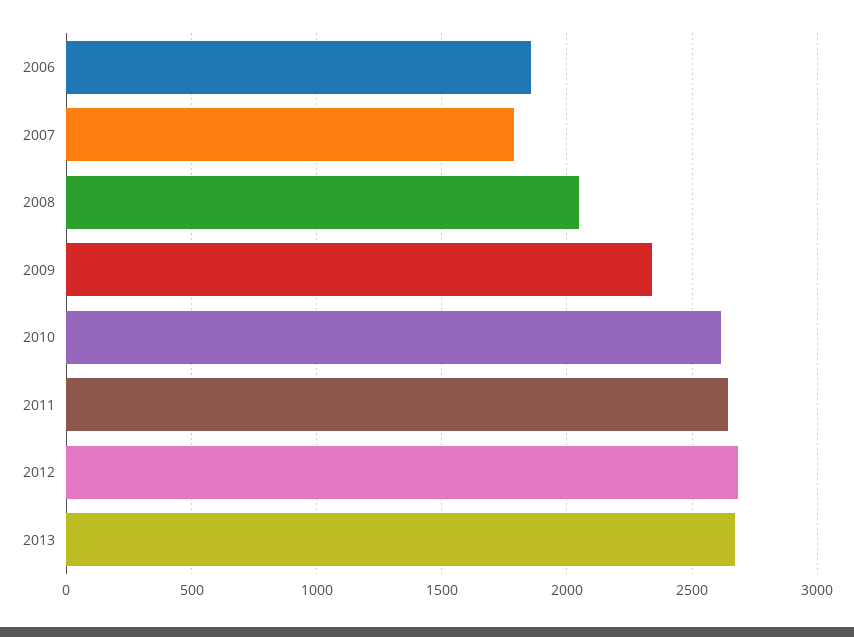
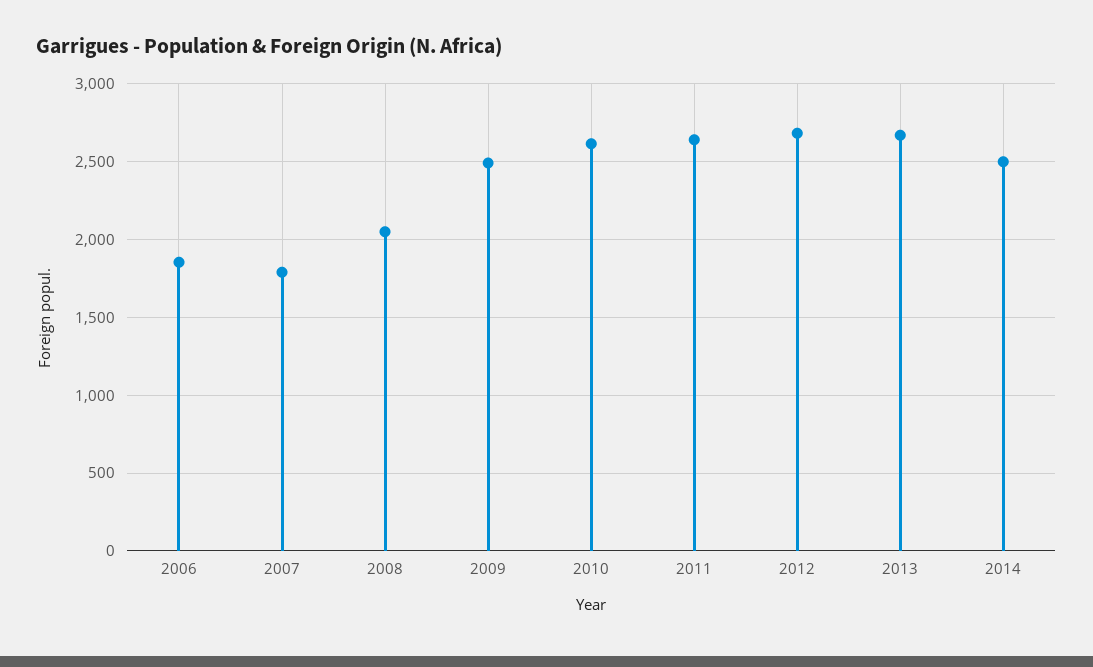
2009: 2350 -> 2500
2014: none -> 2500

